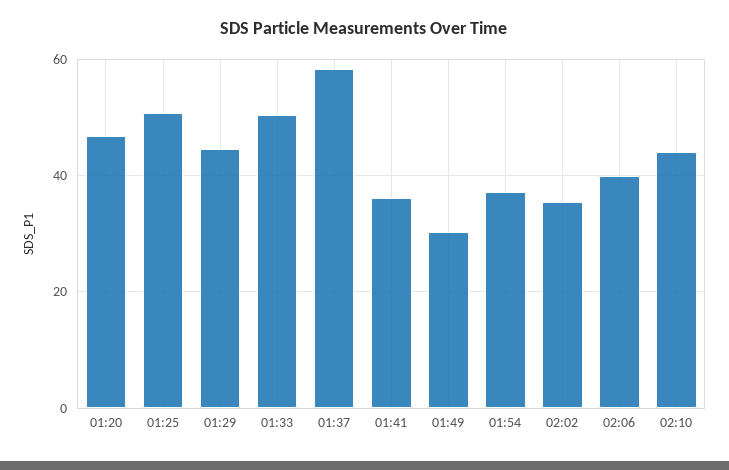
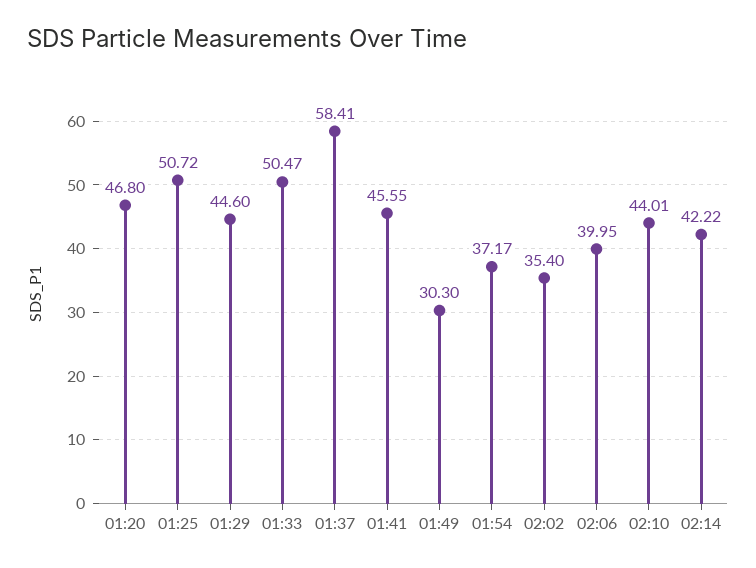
01:41: 36 -> 45.55
02:14: none -> 42.22

